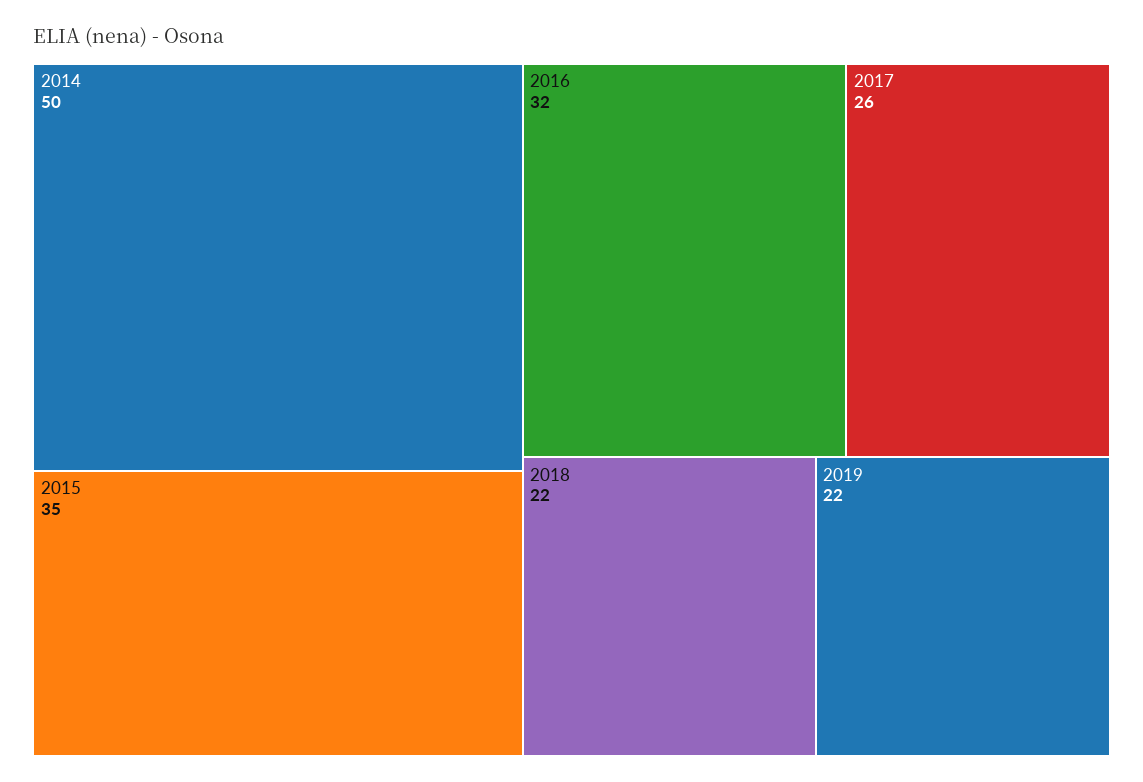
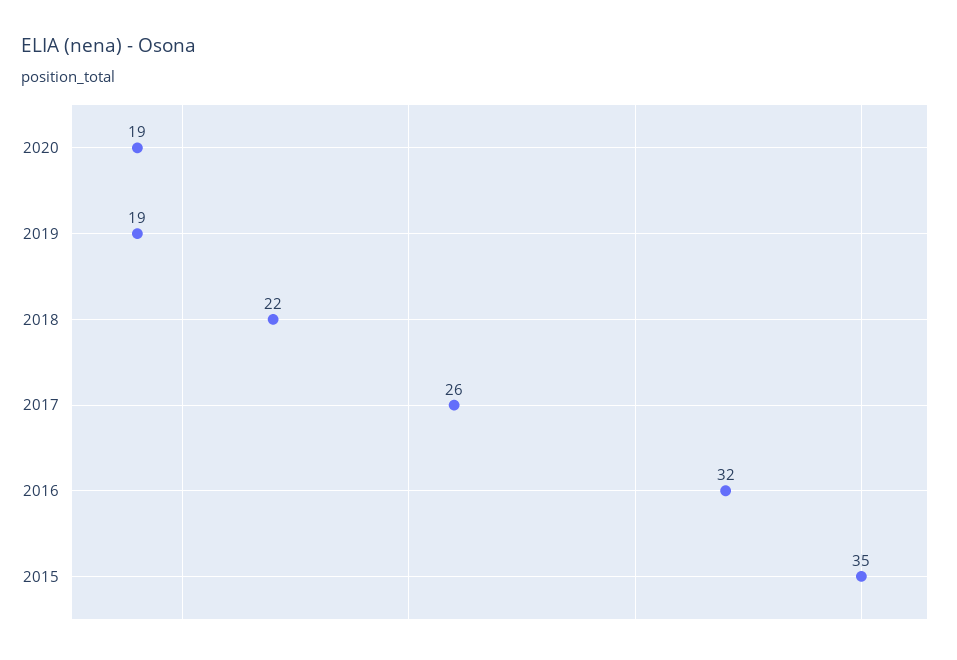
2014: 50 -> none
2019: 22 -> 19
2020: none -> 19

